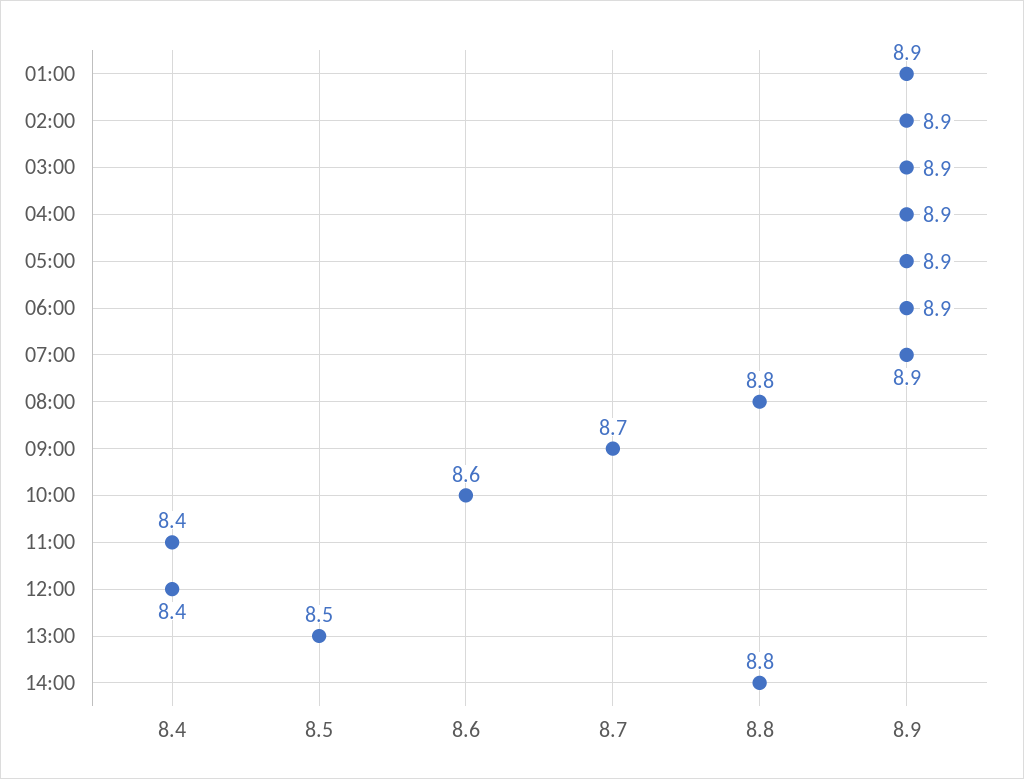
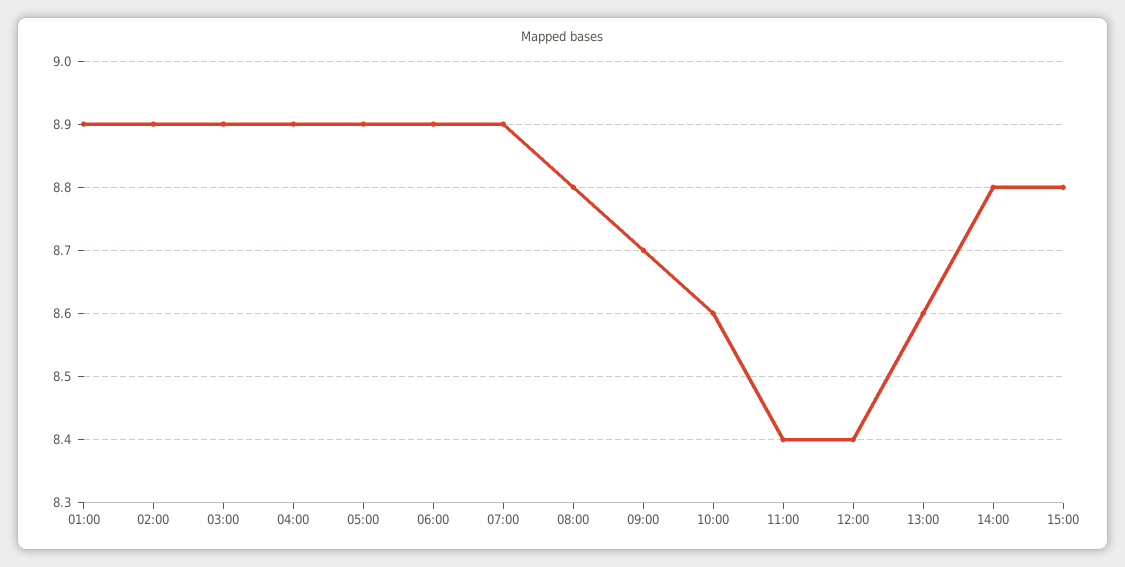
13:00: 8.5 -> 8.6
15:00: none -> 8.8

